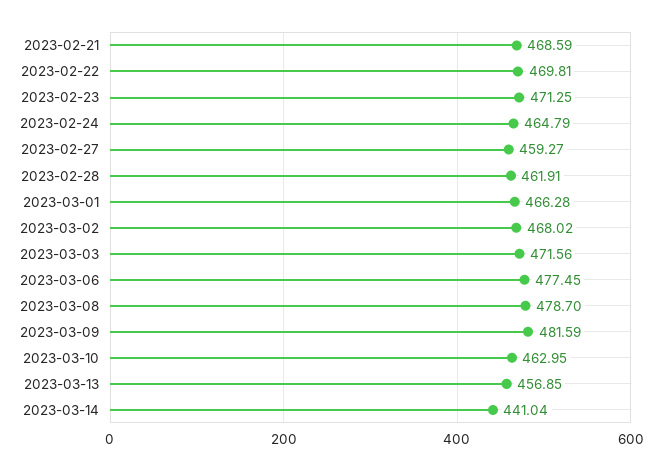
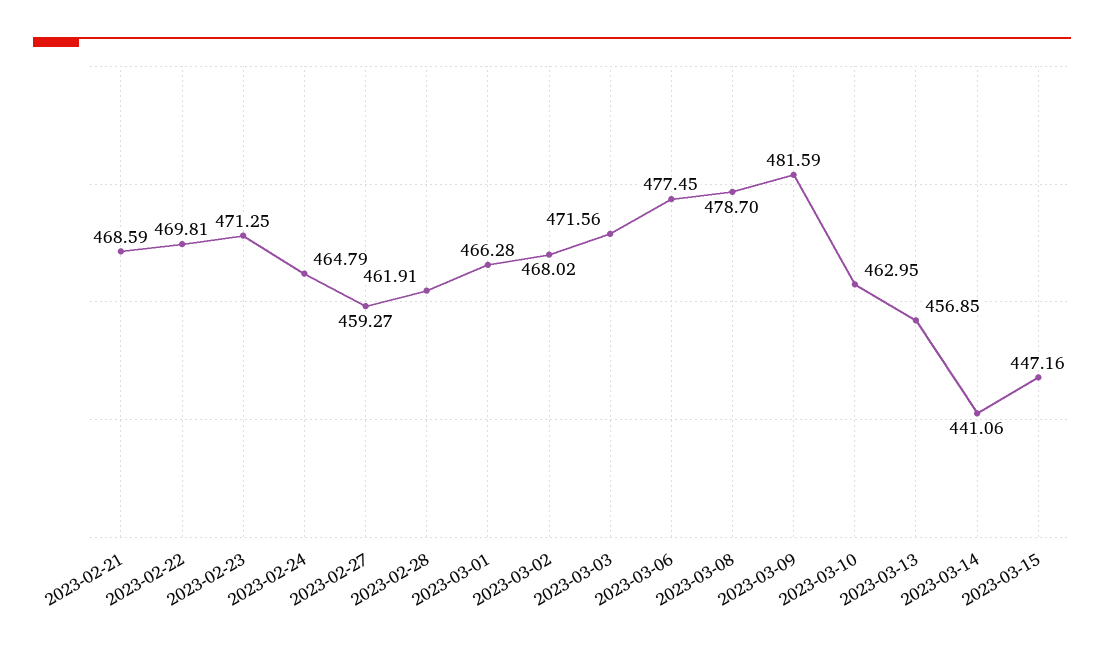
2023-03-14: 441.04 -> 441.06
2023-03-15: none -> 447.16

